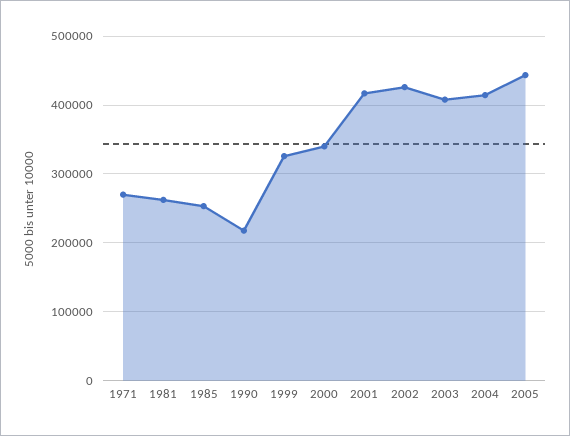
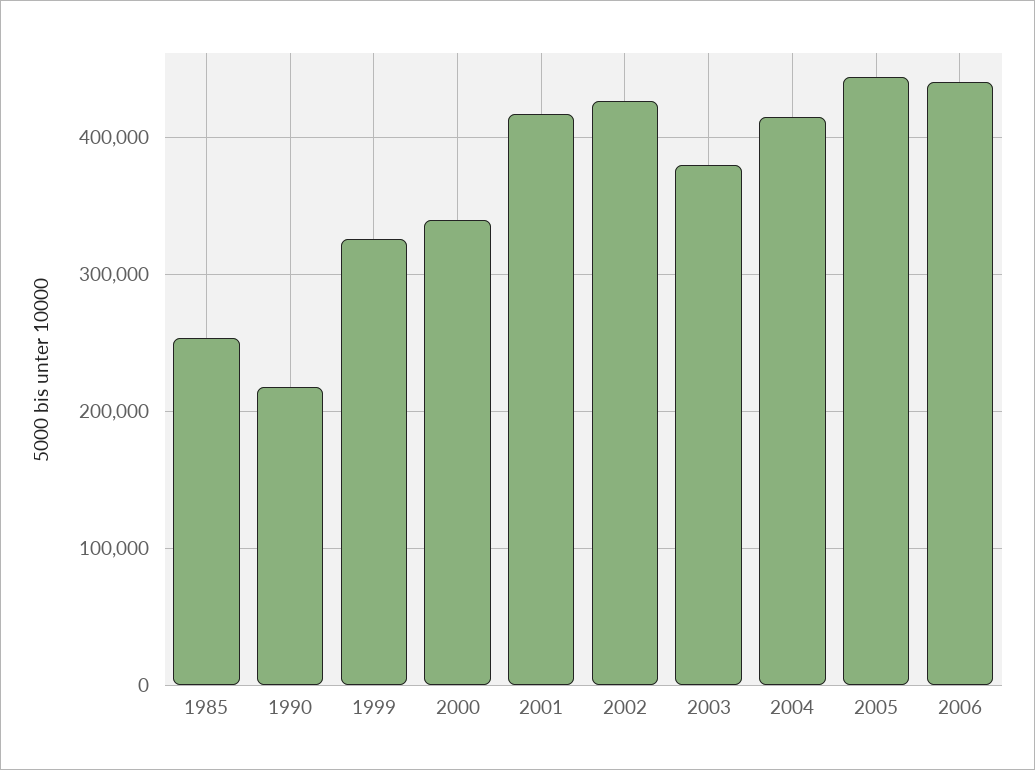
1971: 270000 -> none
1981: 260000 -> none
2003: 410000 -> 380000
2006: none -> 440000

